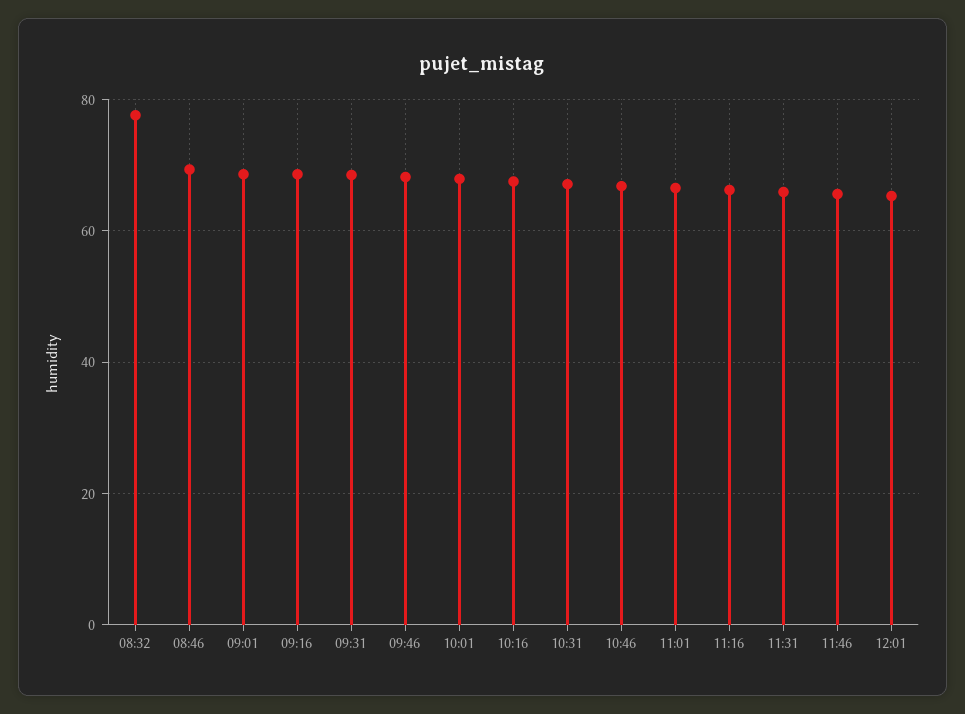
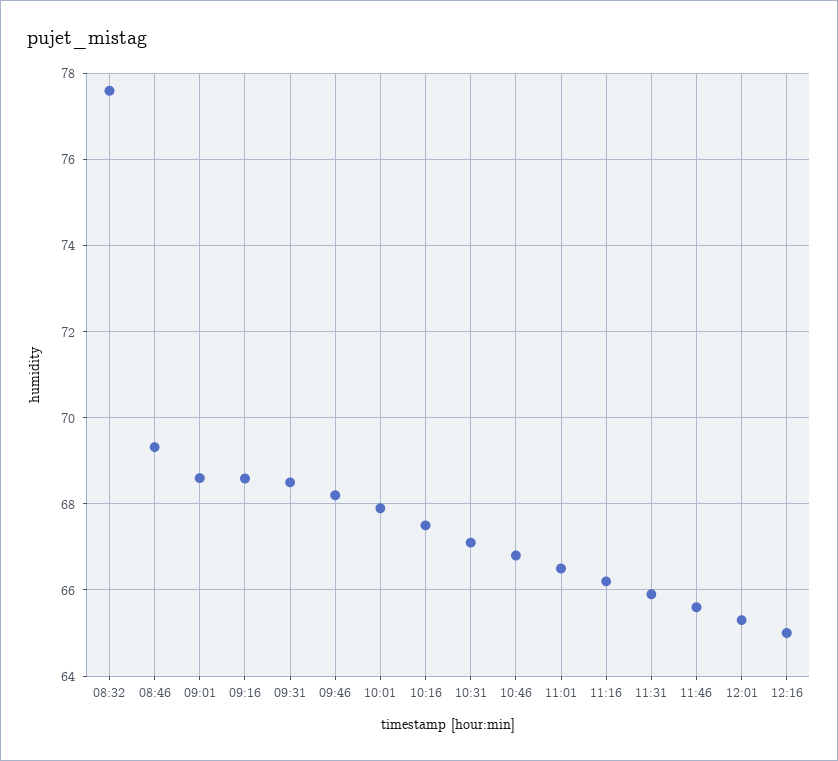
12:16: none -> 65

